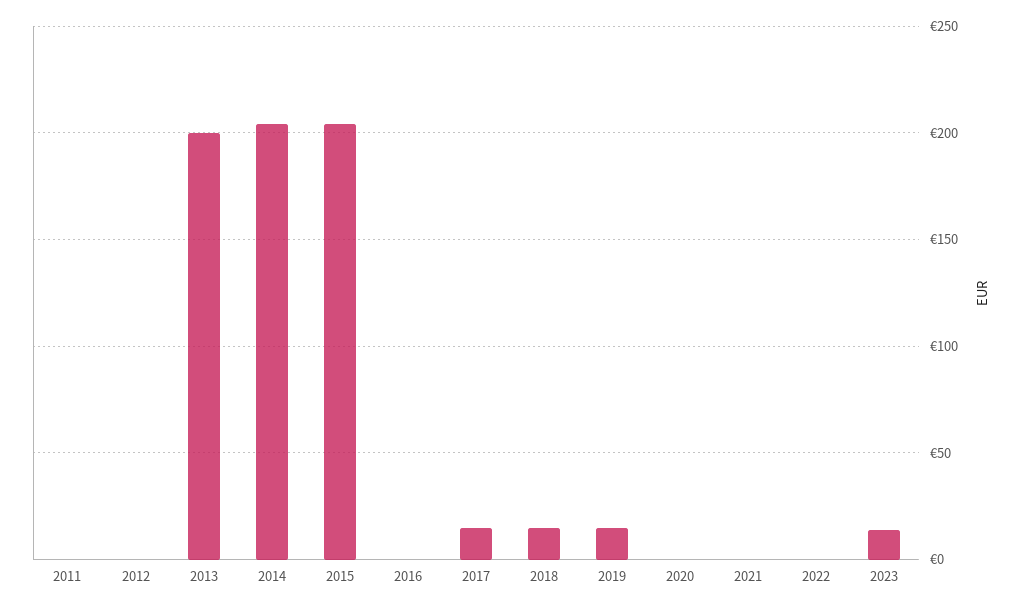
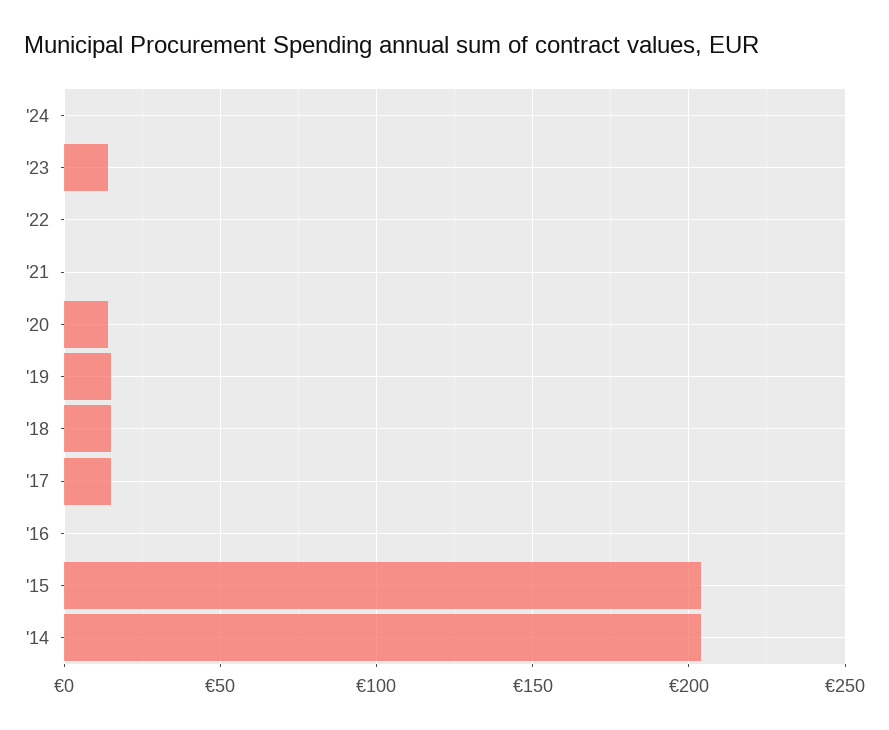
2011: 0 -> none
2012: 0 -> none
2013: 200 -> none
2020: 0 -> 15
'24: none -> 0

